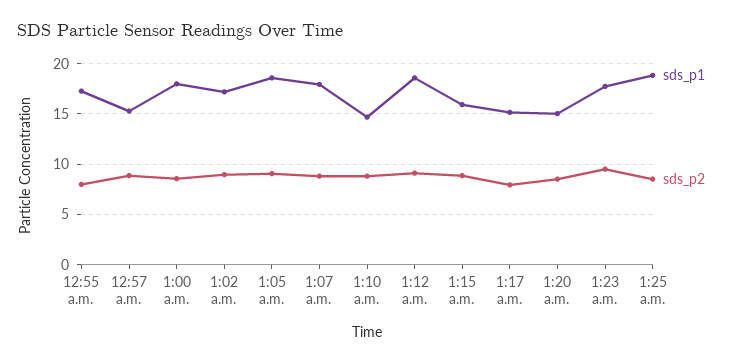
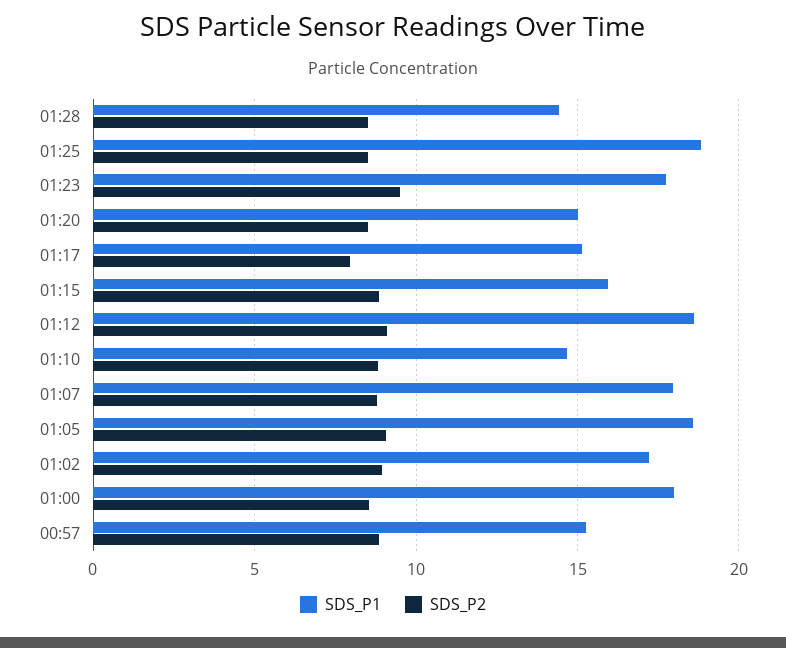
sds_p1, 12:55 a.m.: 17 -> none
sds_p2, 12:55 a.m.: 8 -> none
sds_p1, 01:28: none -> 14.5
sds_p2, 01:28: none -> 8.5

